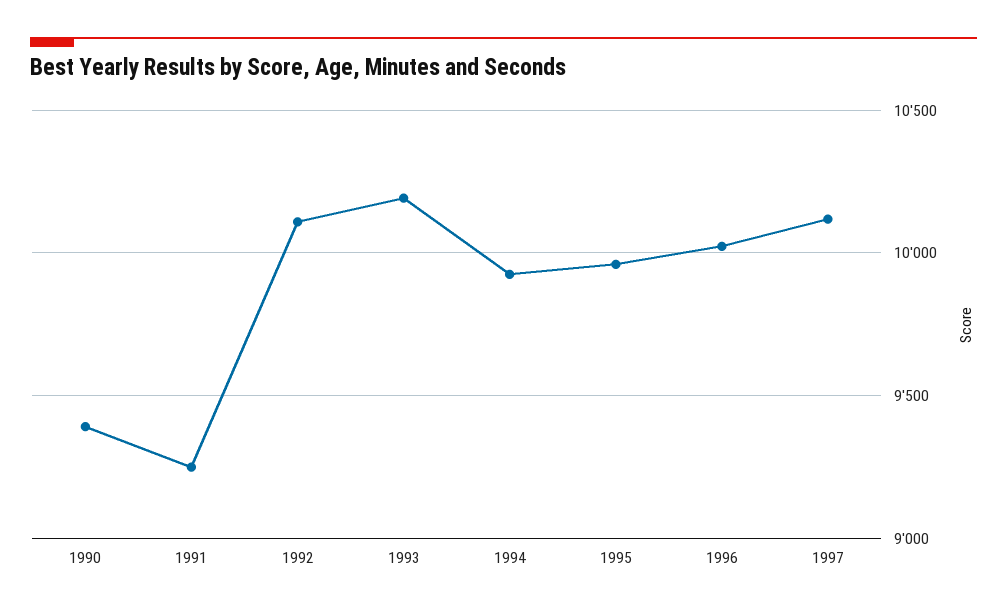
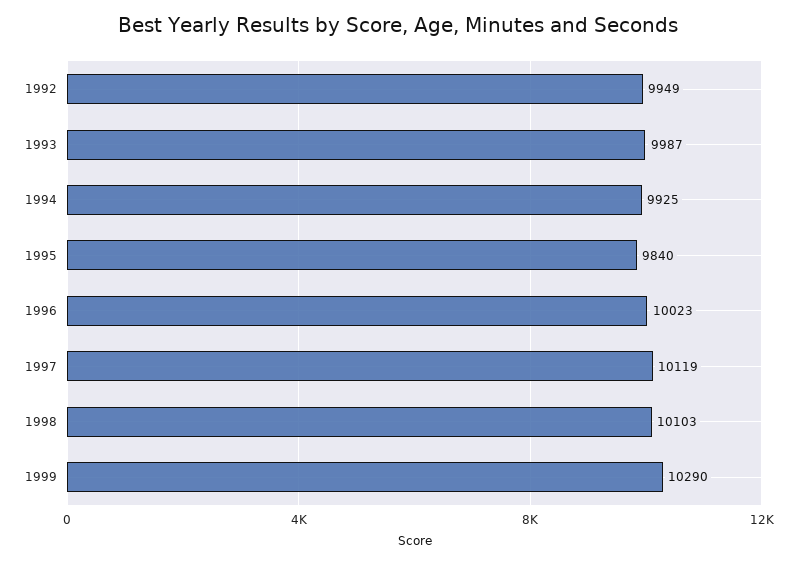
1990: 9400 -> none
1991: 9250 -> none
1992: 10100 -> 9949
1993: 10200 -> 9987
1995: 9950 -> 9840
1998: none -> 10103
1999: none -> 10290

